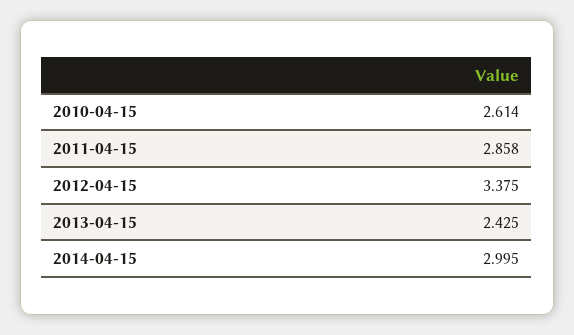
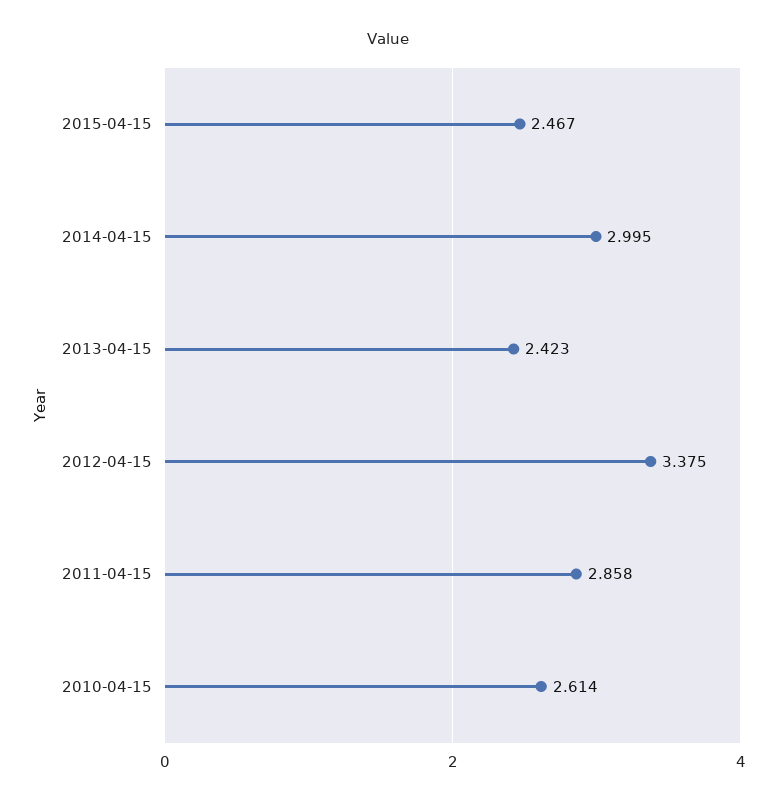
2013-04-15: 2.425 -> 2.423
2015-04-15: none -> 2.467

